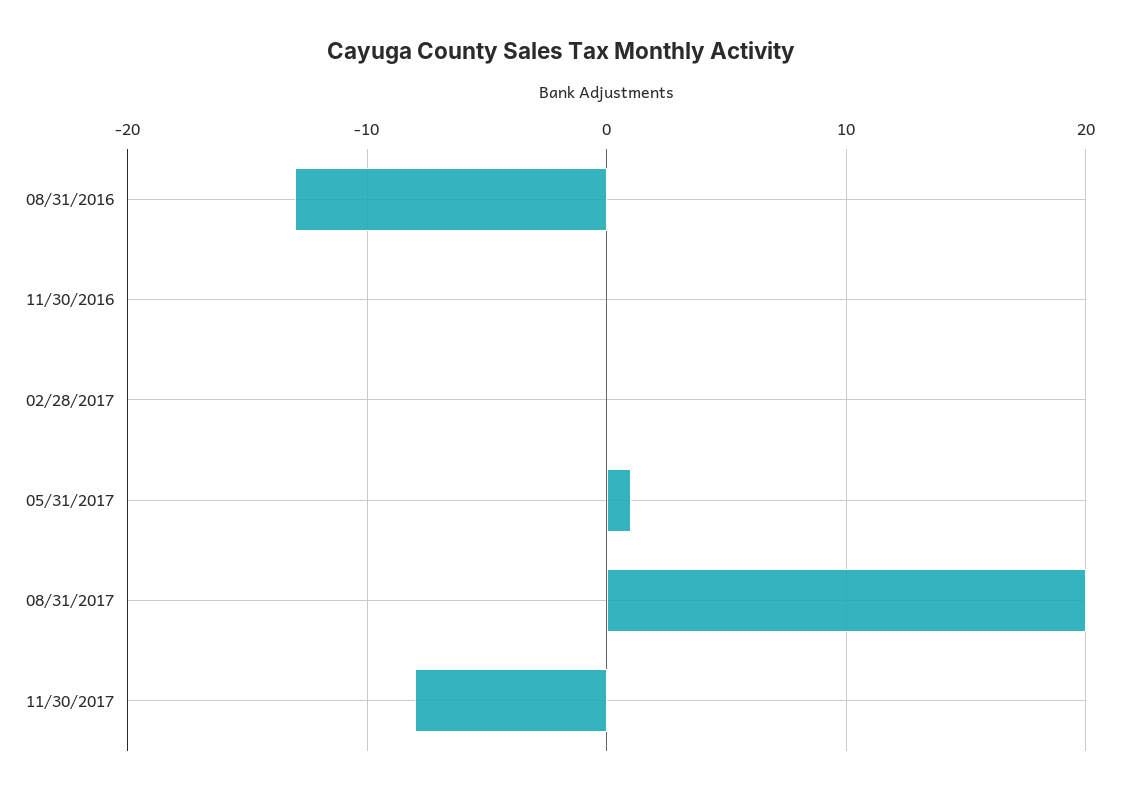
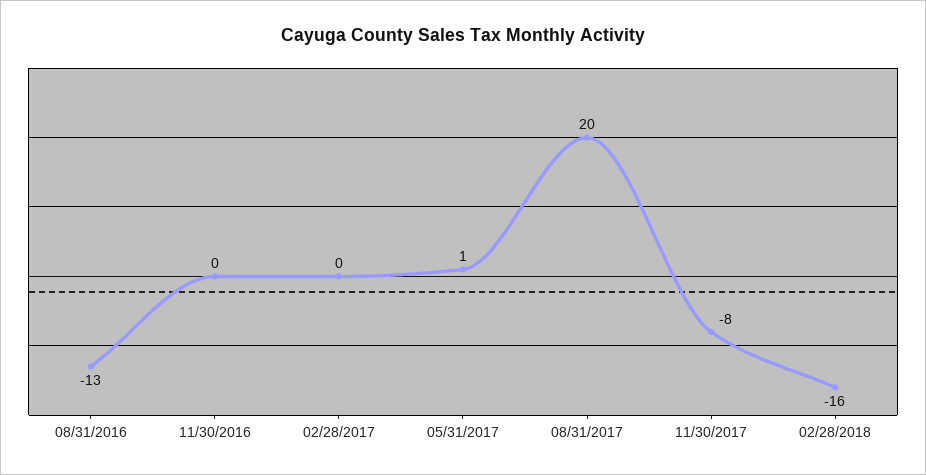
02/28/2018: none -> -16

